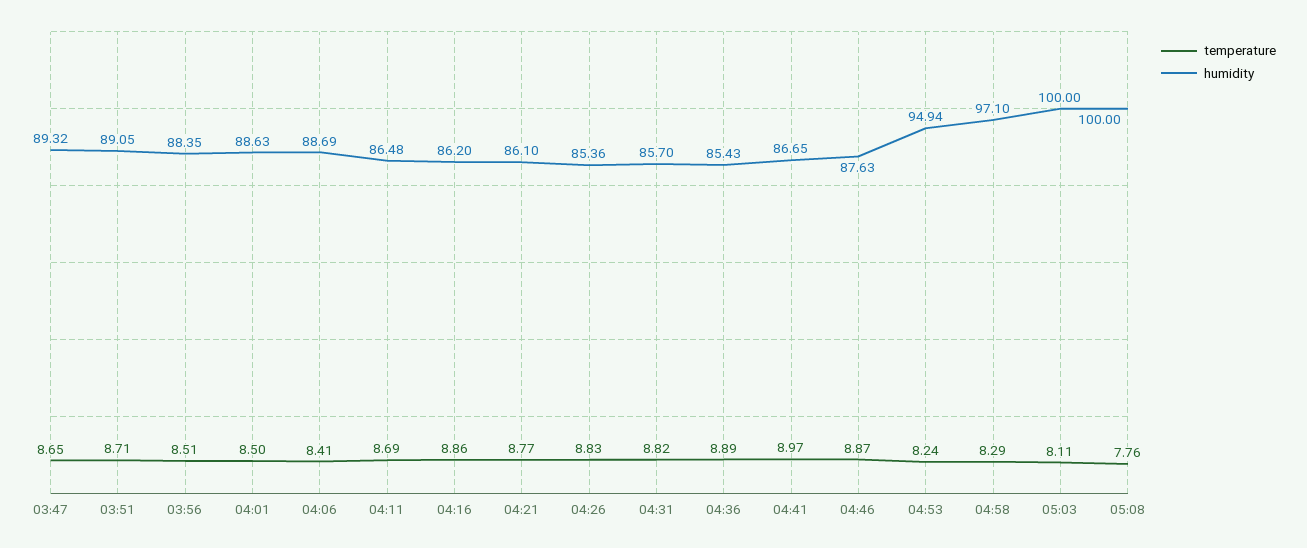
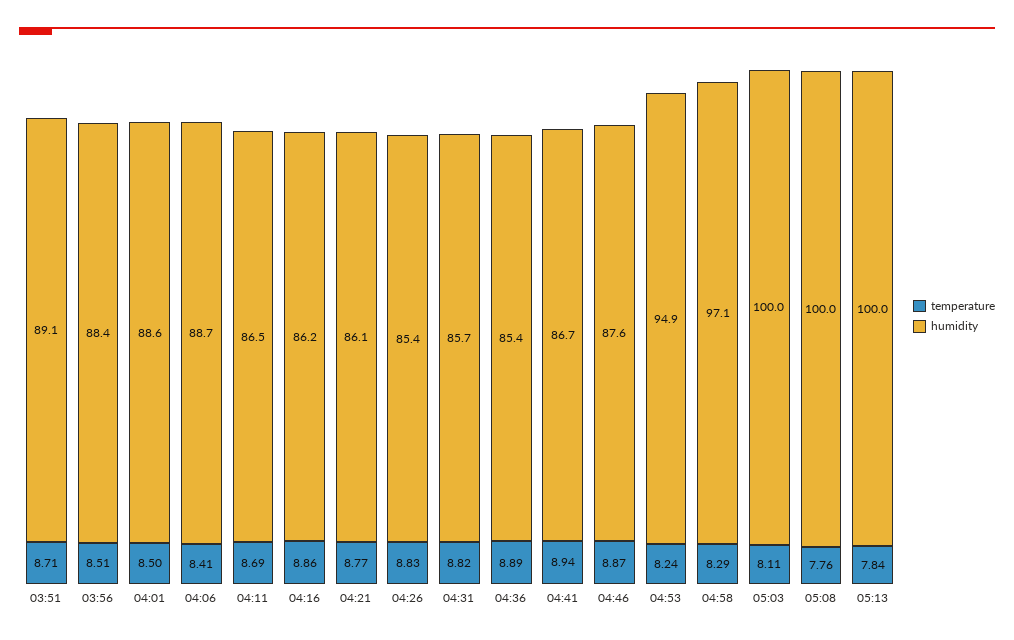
temperature, 03:47: 8.65 -> none
humidity, 03:47: 89.32 -> none
temperature, 04:41: 8.97 -> 8.94
temperature, 05:13: none -> 7.84
humidity, 05:13: none -> 100

